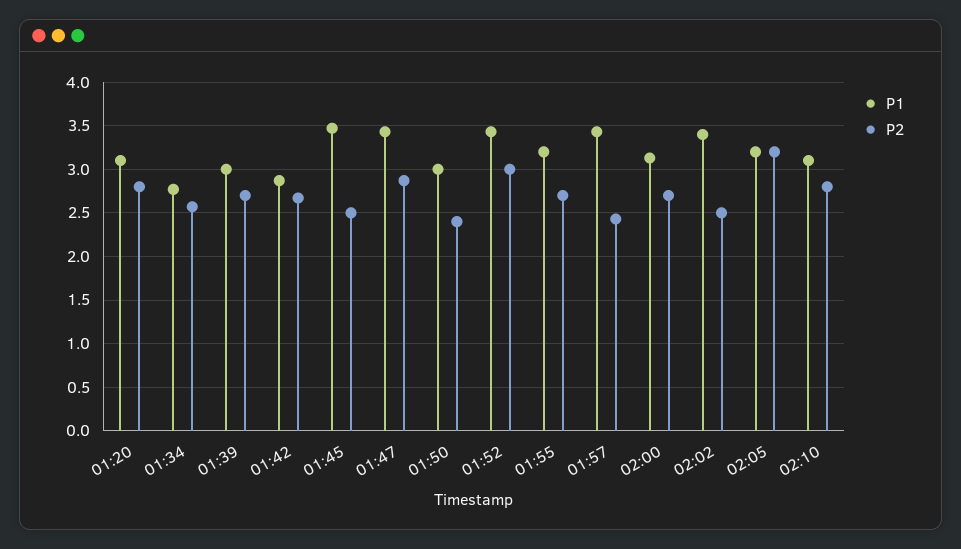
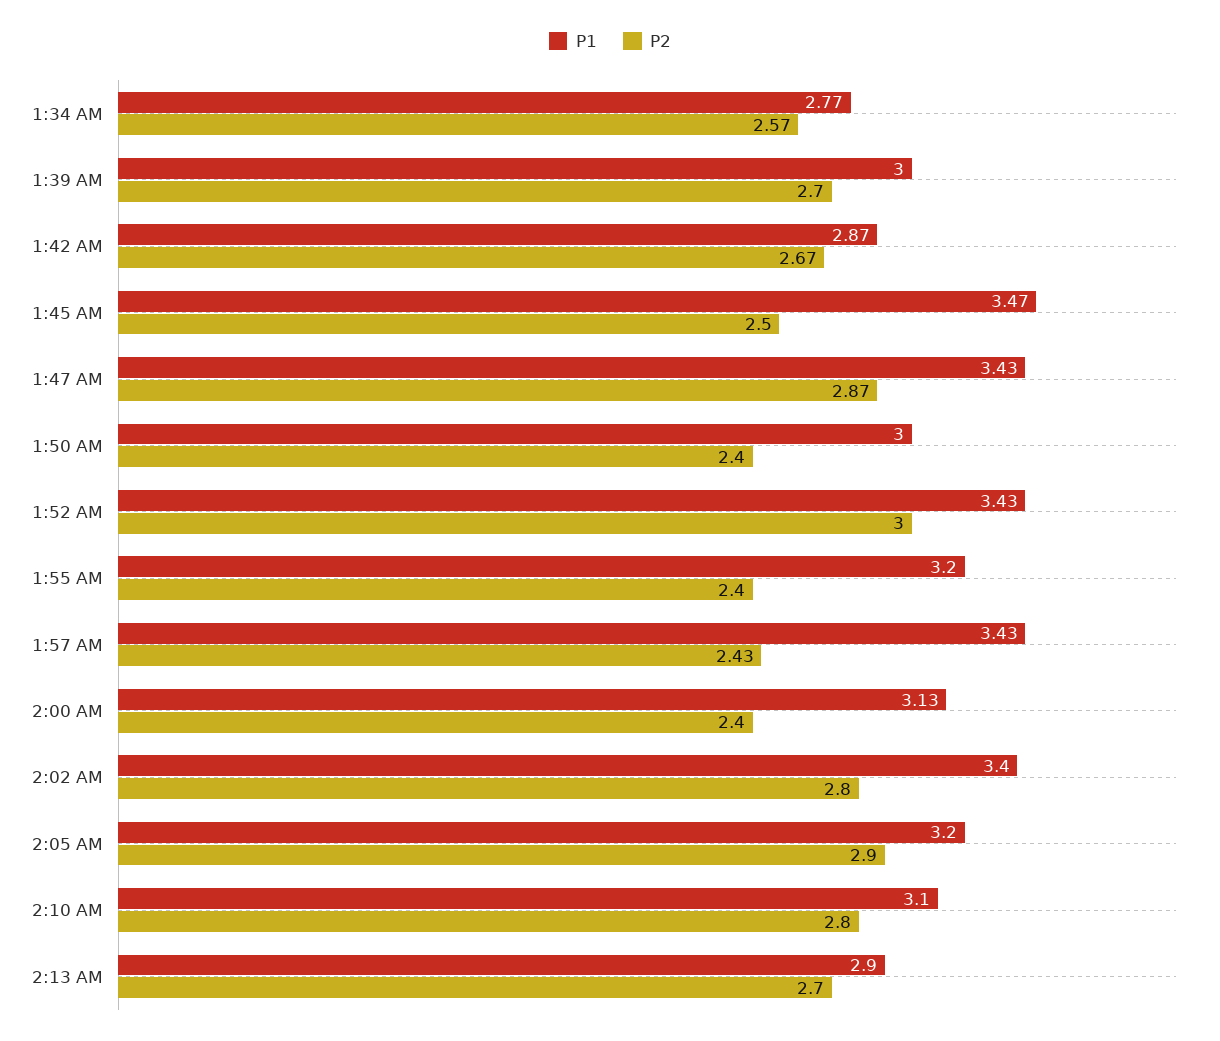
P1, 01:20: 3.1 -> none
P2, 01:20: 2.8 -> none
P2, 01:55: 2.7 -> 2.4
P2, 02:00: 2.7 -> 2.4
P2, 02:02: 2.5 -> 2.8
P2, 02:05: 3.2 -> 2.9
P1, 2:13 AM: none -> 2.9
P2, 2:13 AM: none -> 2.7

